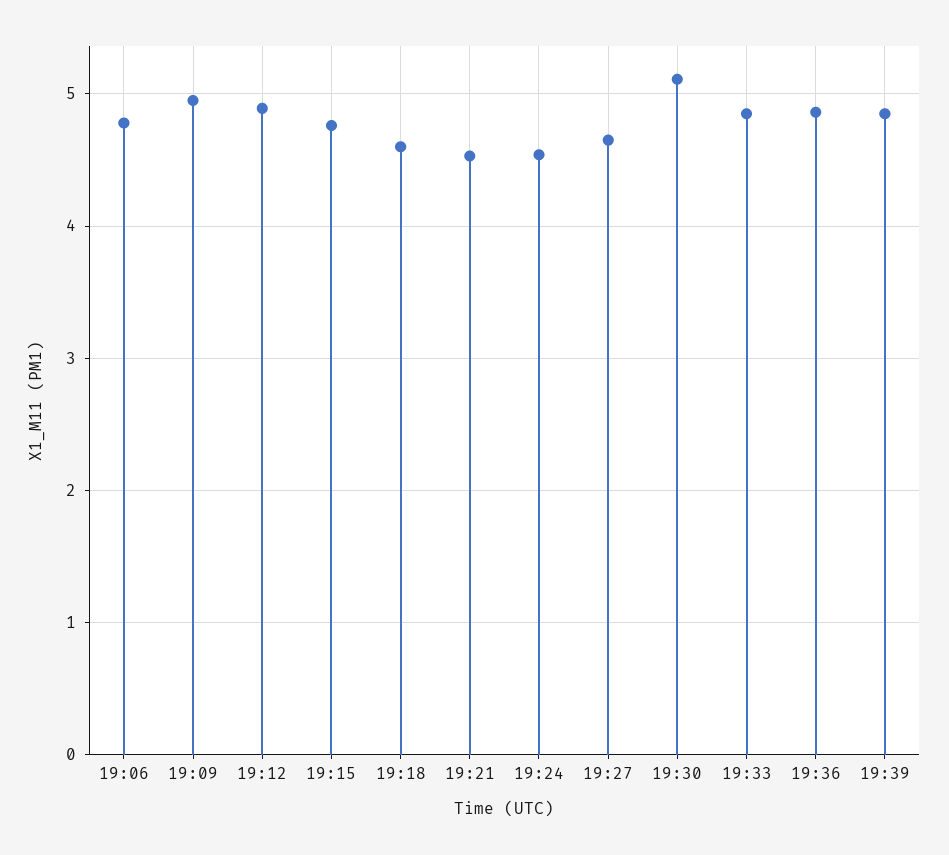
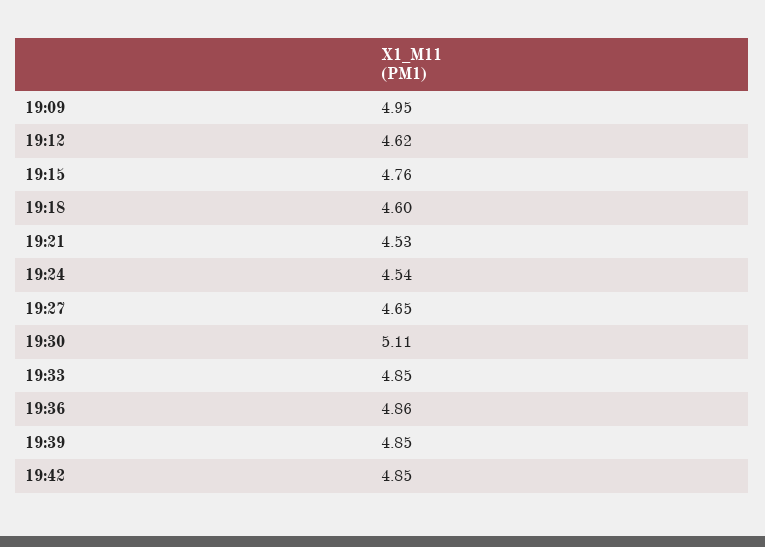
19:06: 4.8 -> none
19:12: 4.9 -> 4.62
19:42: none -> 4.85

